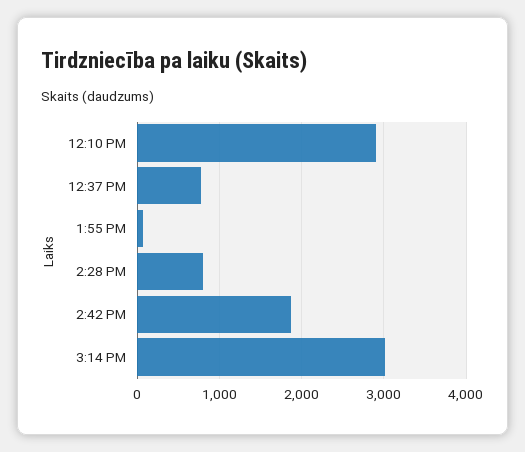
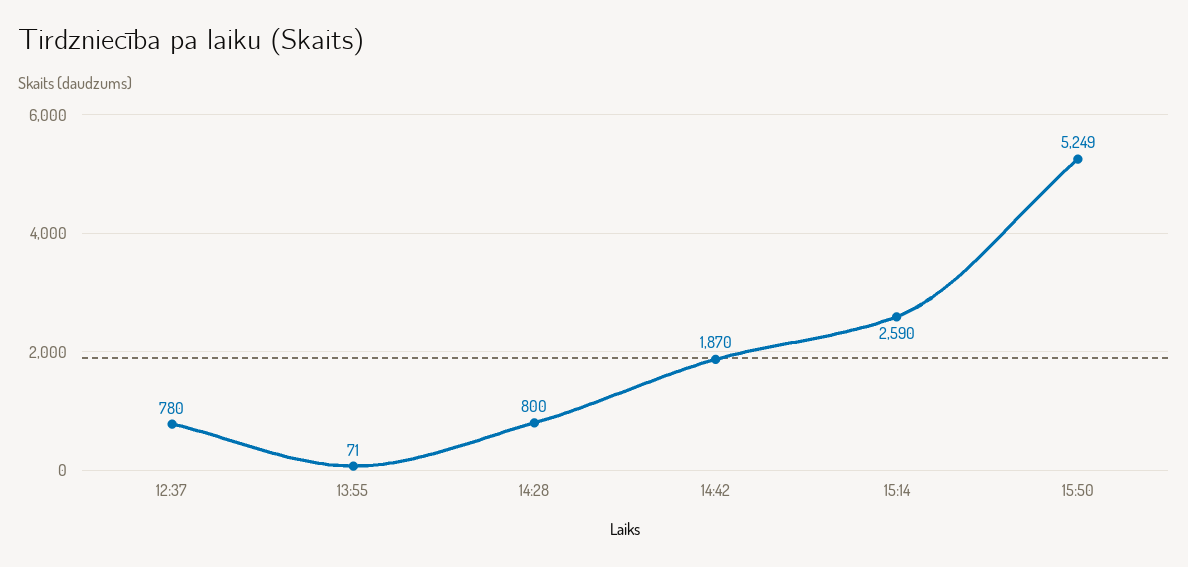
12:10 PM: 2900 -> none
3:14 PM: 3000 -> 2590
15:50: none -> 5249

